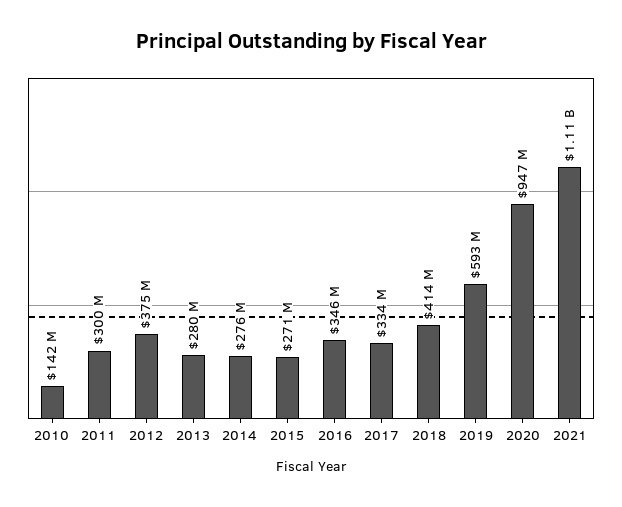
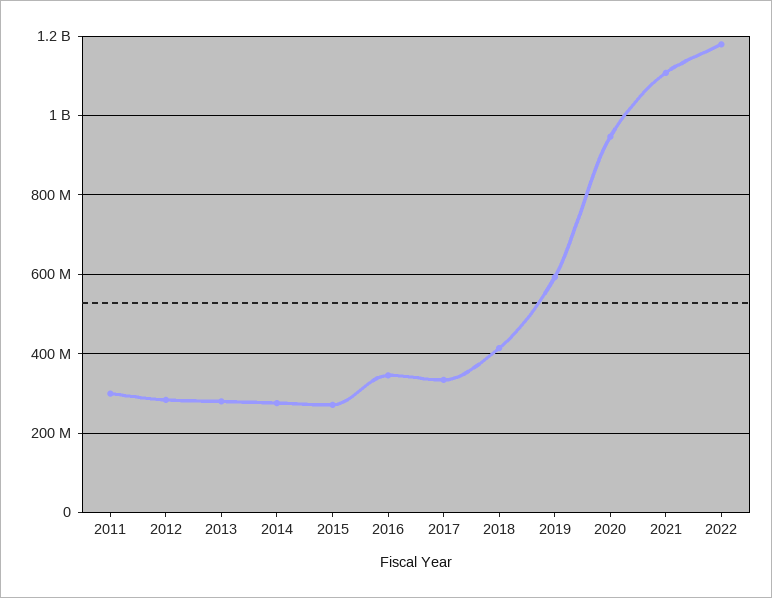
2010: 142000000 -> none
2012: 375000000 -> 280000000
2022: none -> 1180000000

